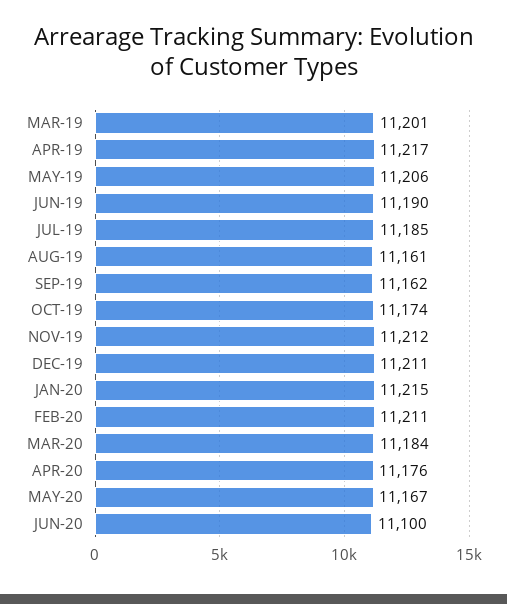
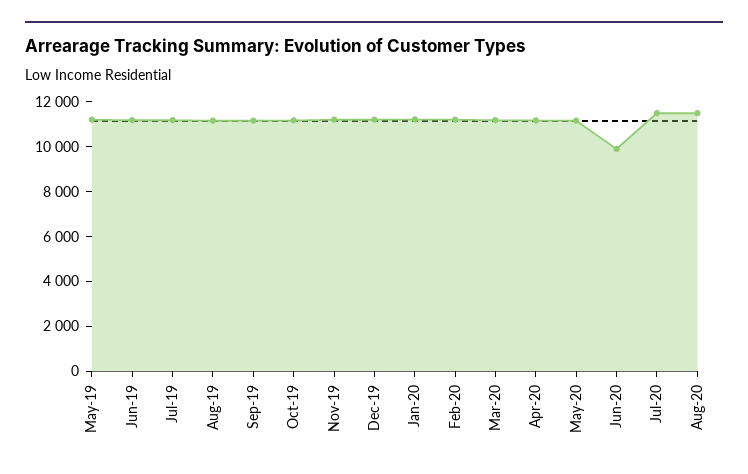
MAR-19: 11201 -> none
APR-19: 11217 -> none
JUN-20: 11100 -> 10000
Jul-20: none -> 11500
Aug-20: none -> 11500

